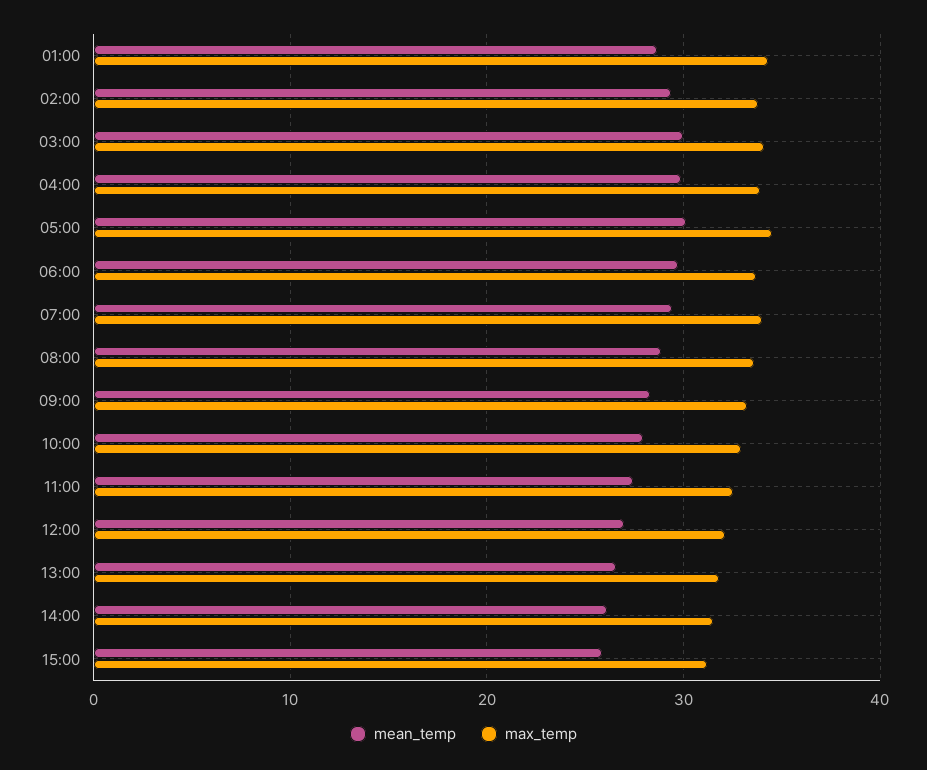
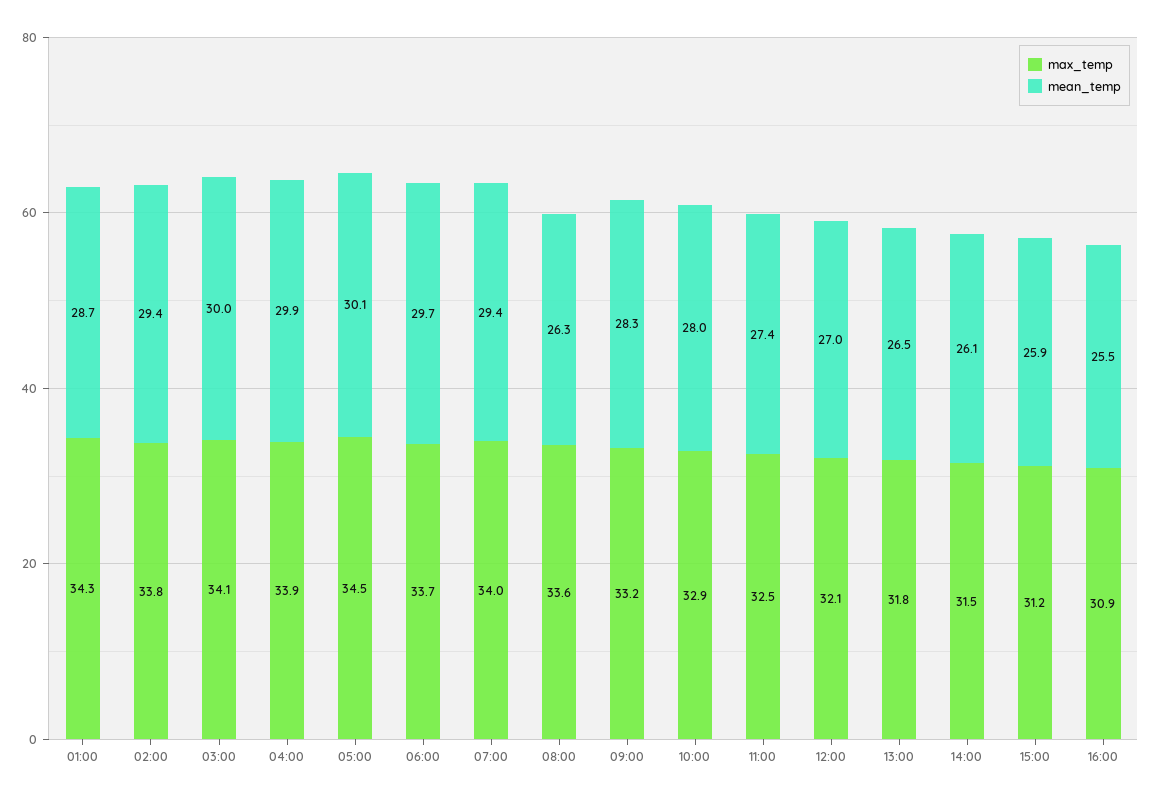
mean_temp, 08:00: 29 -> 26.3
max_temp, 16:00: none -> 30.9
mean_temp, 16:00: none -> 25.5

